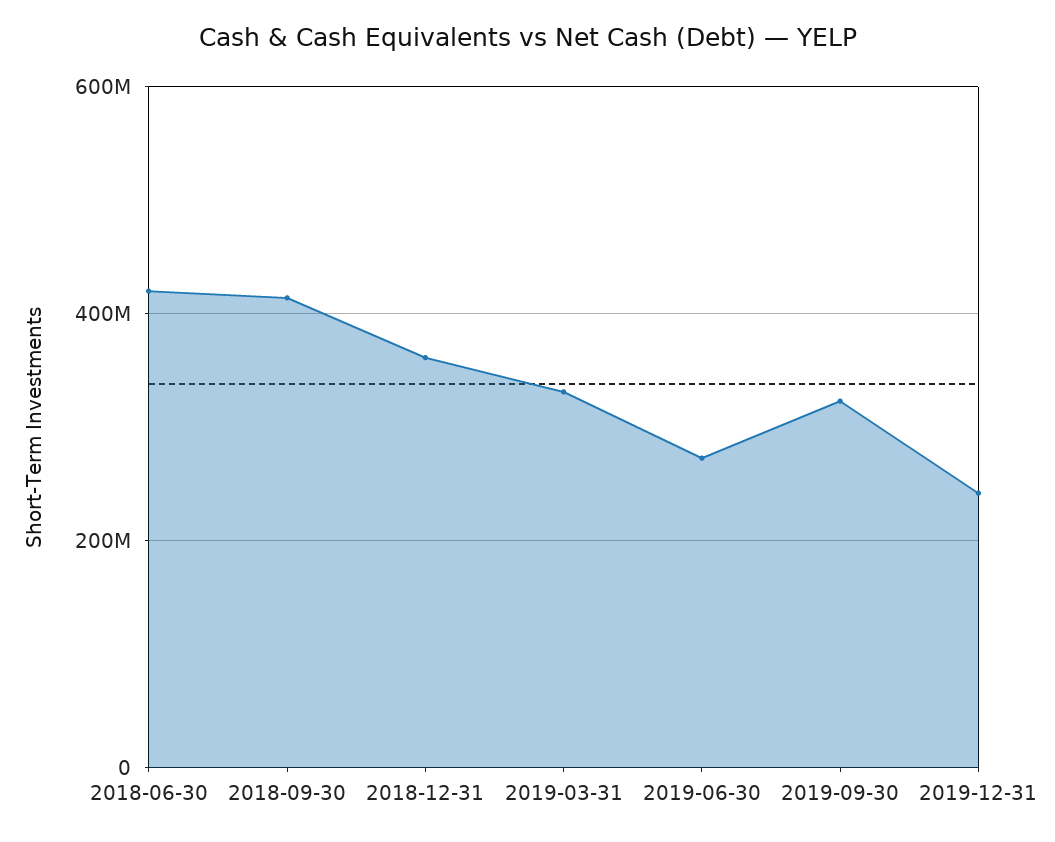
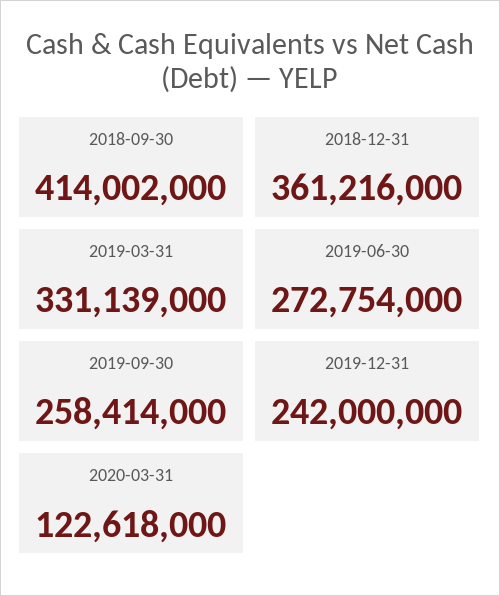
2018-06-30: 420000000 -> none
2019-09-30: 320000000 -> 258414000
2020-03-31: none -> 122618000

